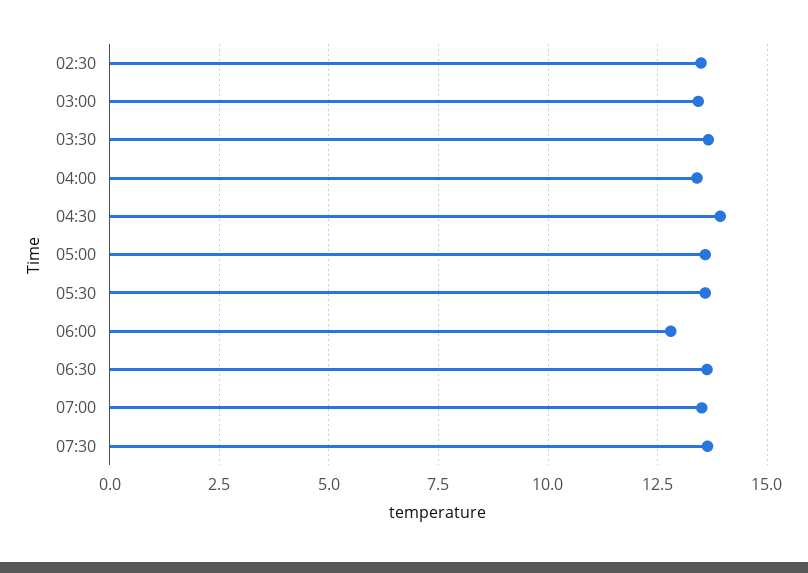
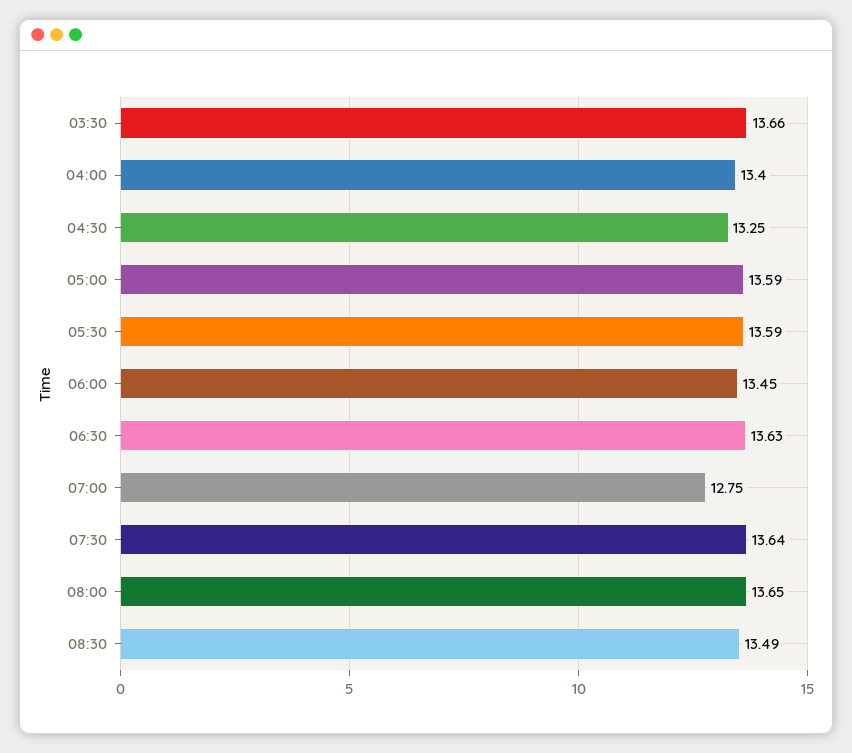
02:30: 13.5 -> none
03:00: 13.5 -> none
04:30: 14 -> 13.25
06:00: 12.75 -> 13.45
07:00: 13.5 -> 12.75
08:00: none -> 13.65
08:30: none -> 13.49

